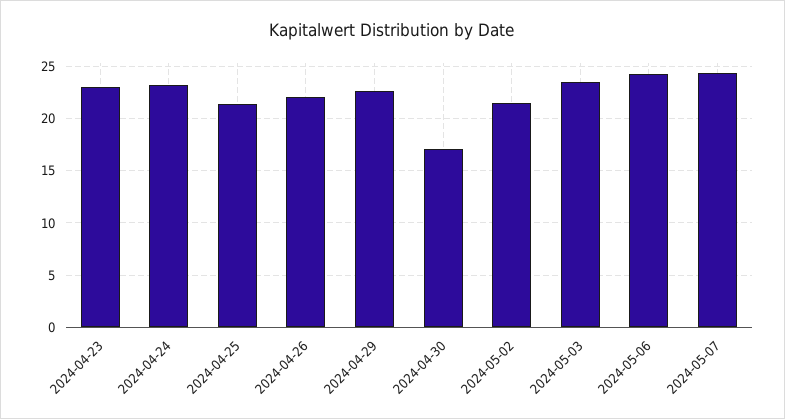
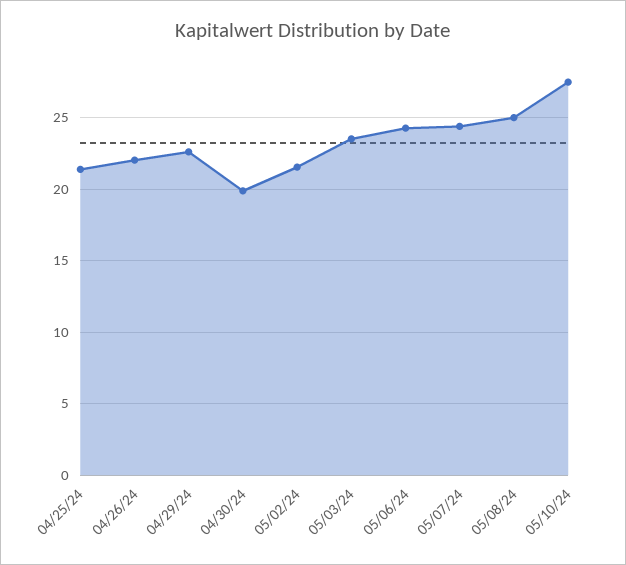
2024-04-23: 23 -> none
2024-04-24: 23 -> none
2024-04-30: 17 -> 20
05/08/24: none -> 25
05/10/24: none -> 27.5

